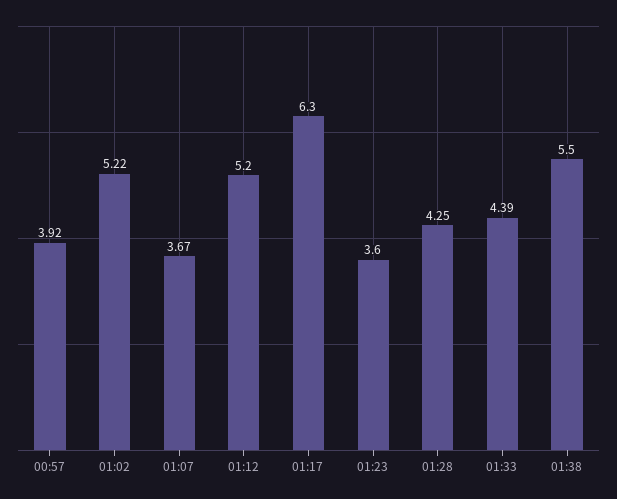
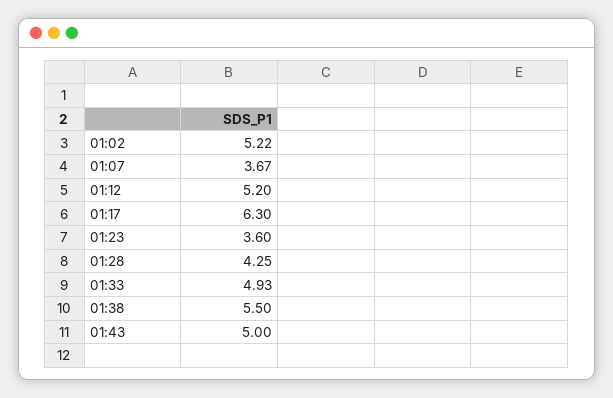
00:57: 3.92 -> none
01:33: 4.39 -> 4.93
01:43: none -> 5

